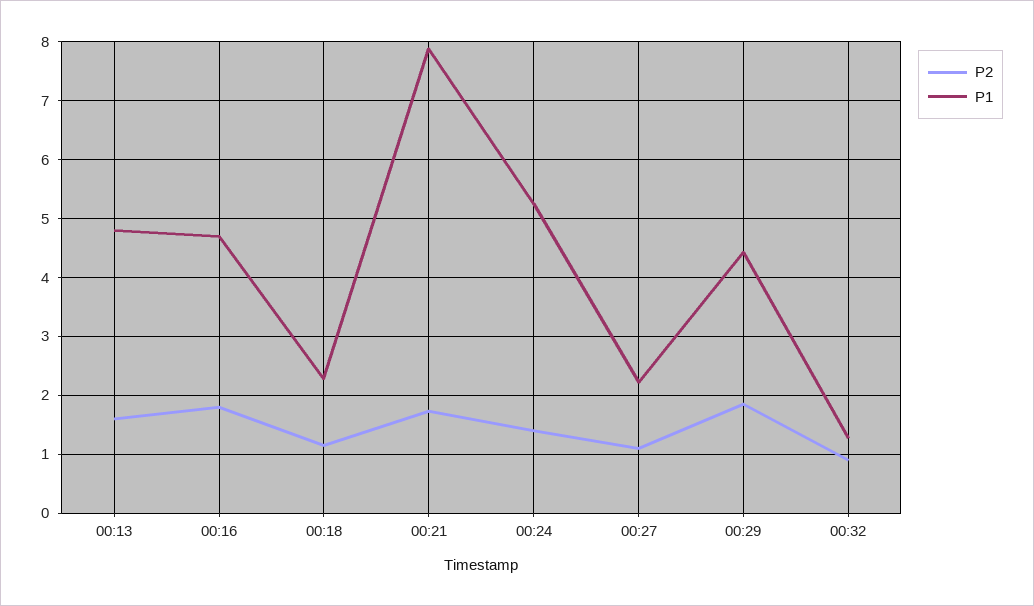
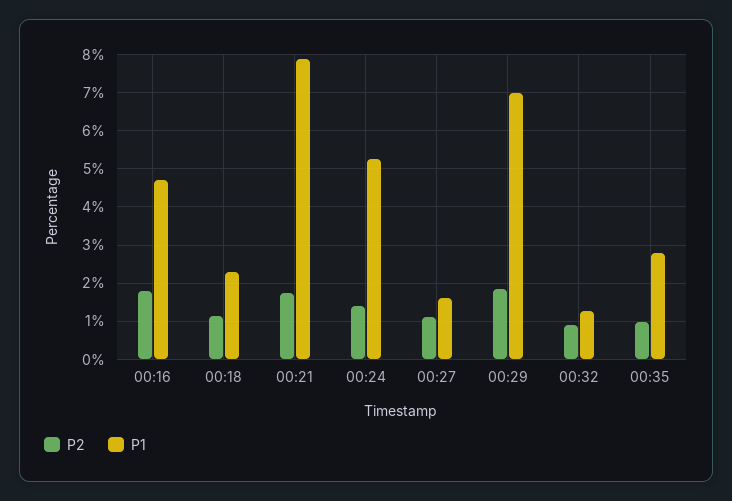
P2, 00:13: 1.6 -> none
P1, 00:13: 4.8 -> none
P1, 00:27: 2.2 -> 1.6
P1, 00:29: 4.4 -> 7
P2, 00:35: none -> 1
P1, 00:35: none -> 2.8

